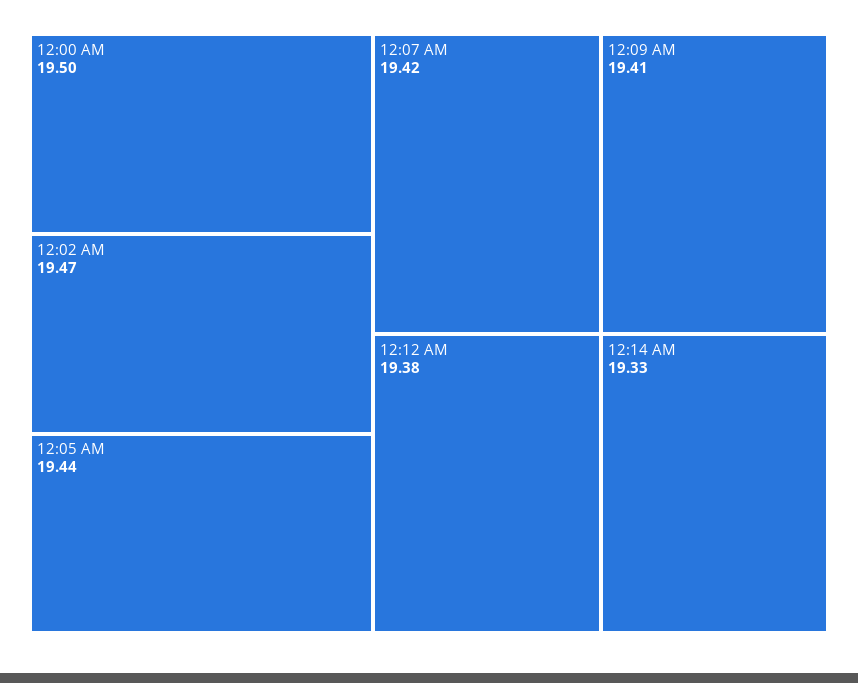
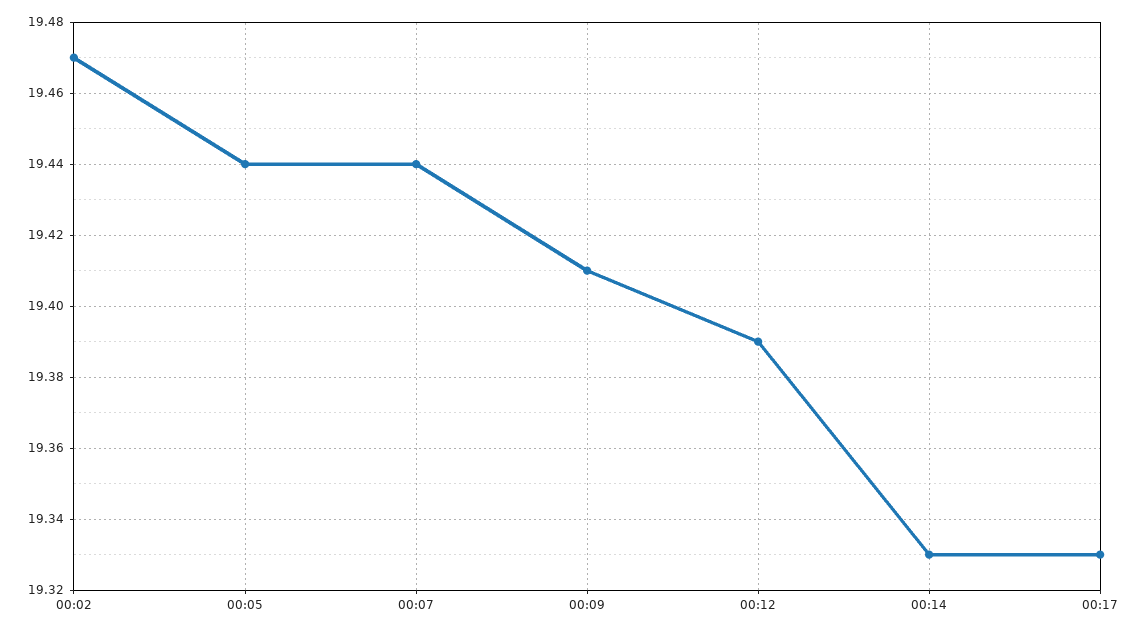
12:00 AM: 19.5 -> none
12:07 AM: 19.42 -> 19.44
12:12 AM: 19.38 -> 19.39
00:17: none -> 19.33

